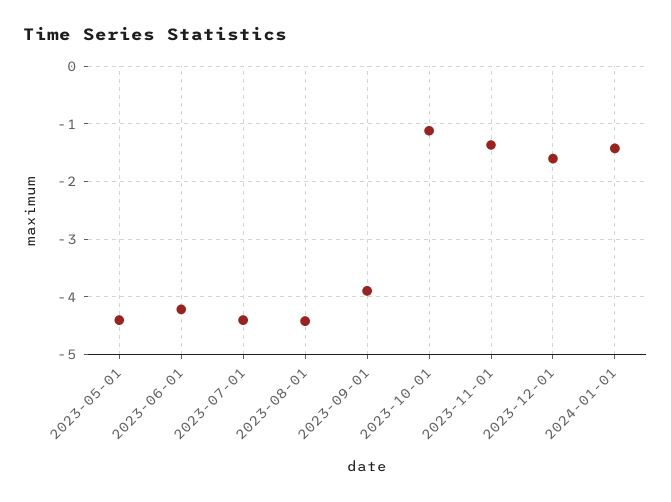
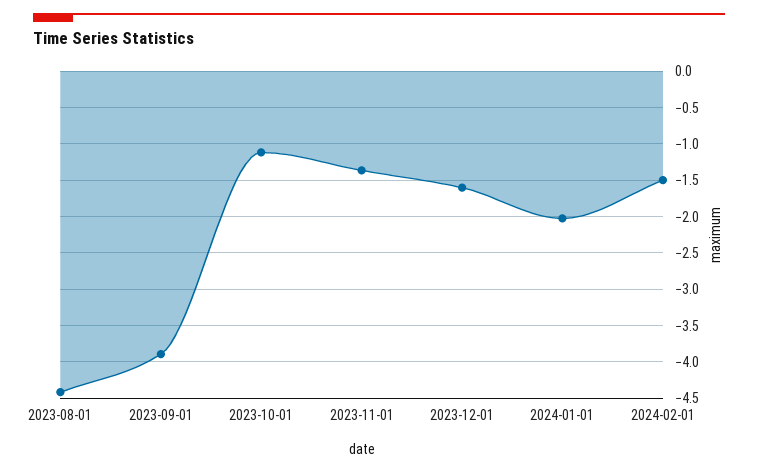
2023-05-01: -4.4 -> none
2023-06-01: -4.2 -> none
2023-07-01: -4.4 -> none
2024-01-01: -1.4 -> -2
2024-02-01: none -> -1.5

